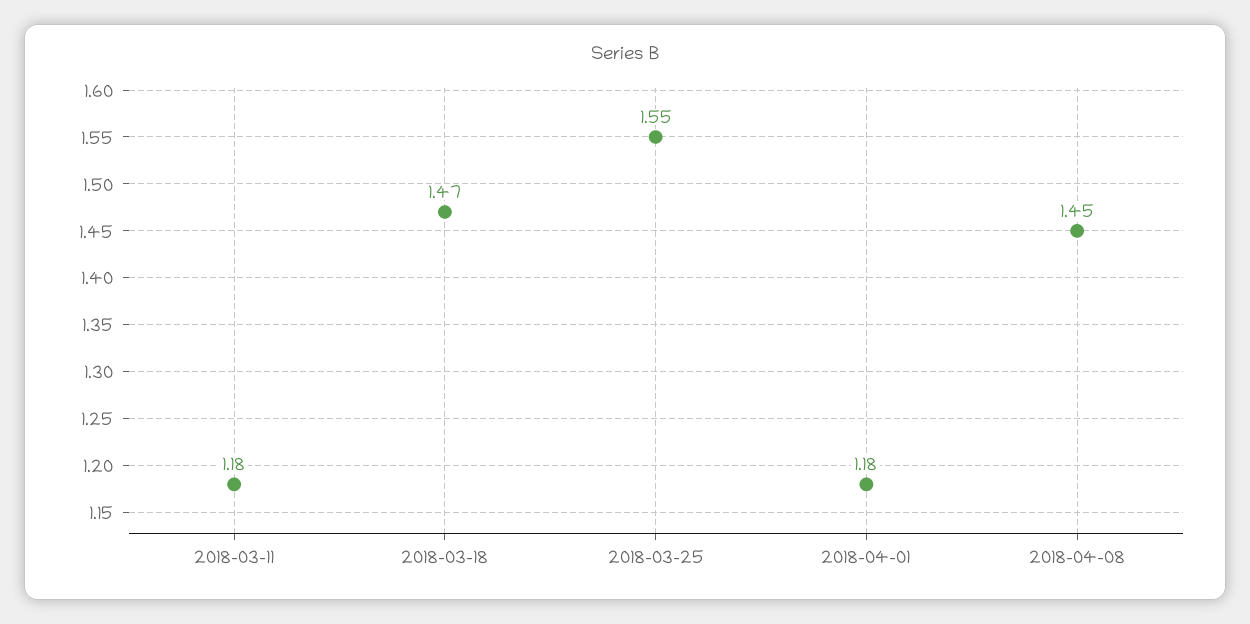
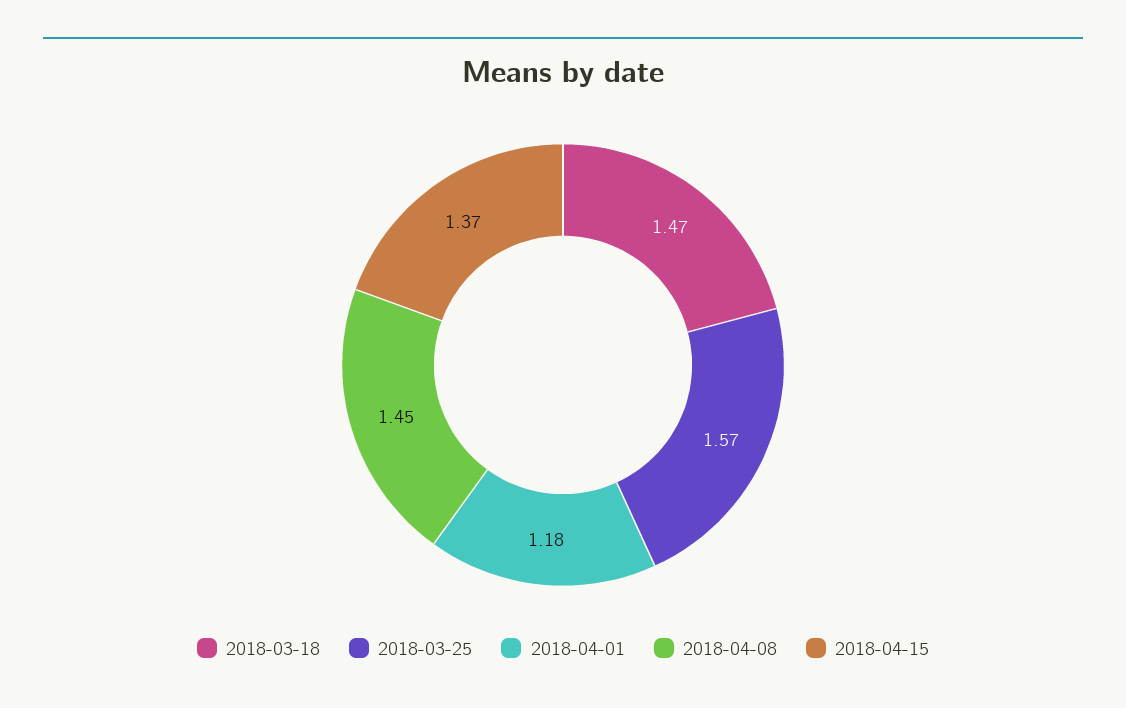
2018-03-11: 1.18 -> none
2018-03-25: 1.55 -> 1.57
2018-04-15: none -> 1.37

